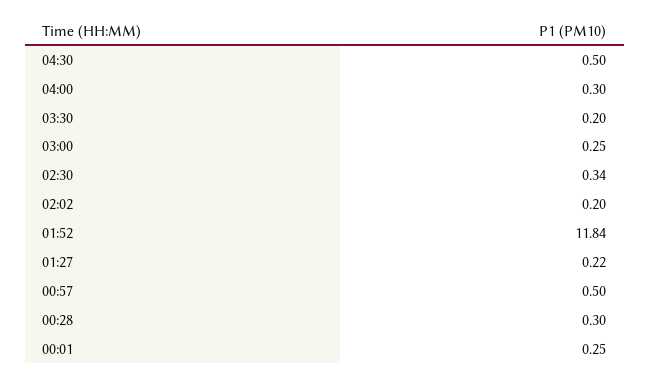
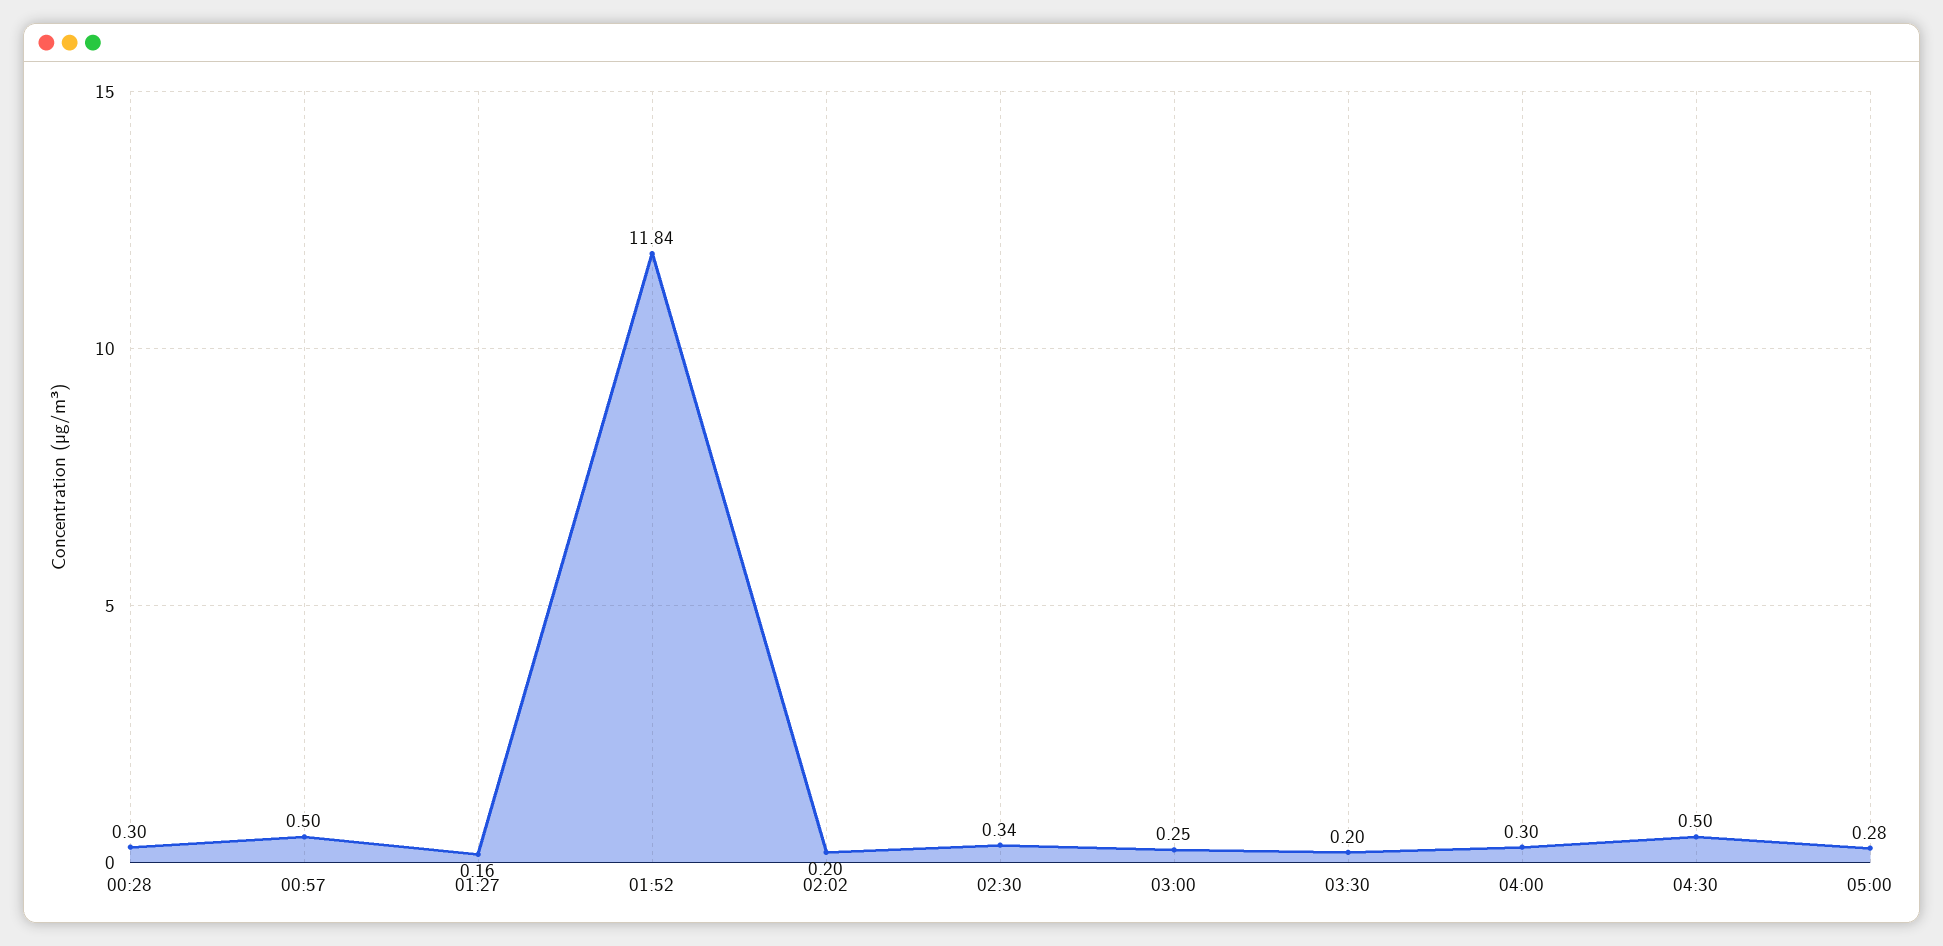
01:27: 0.22 -> 0.16
00:01: 0.25 -> none
05:00: none -> 0.28

